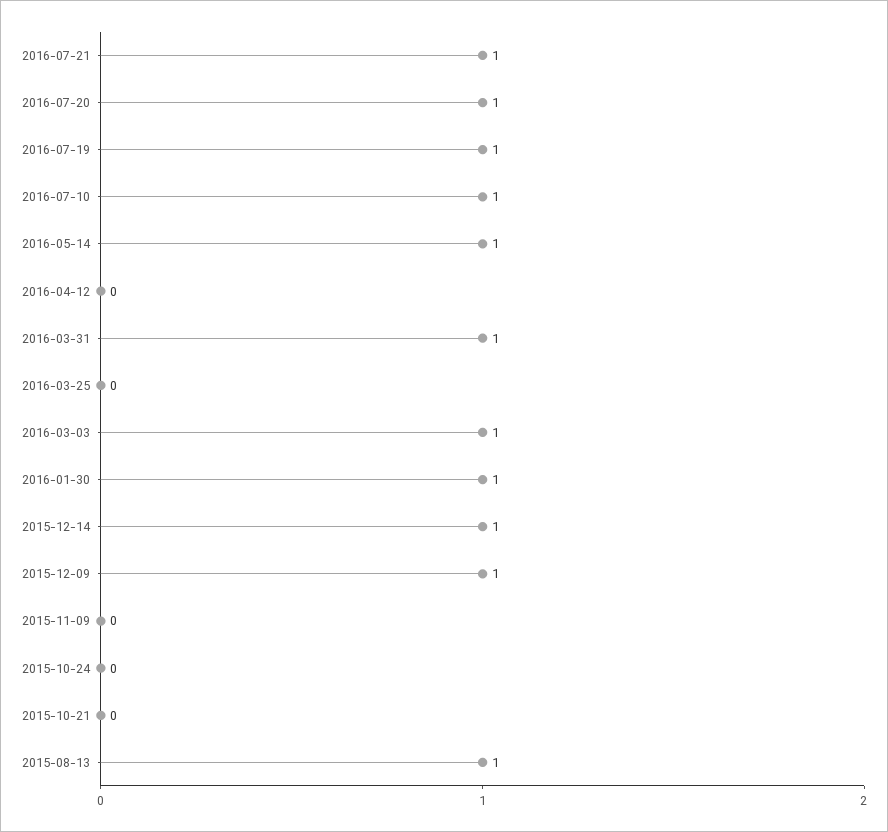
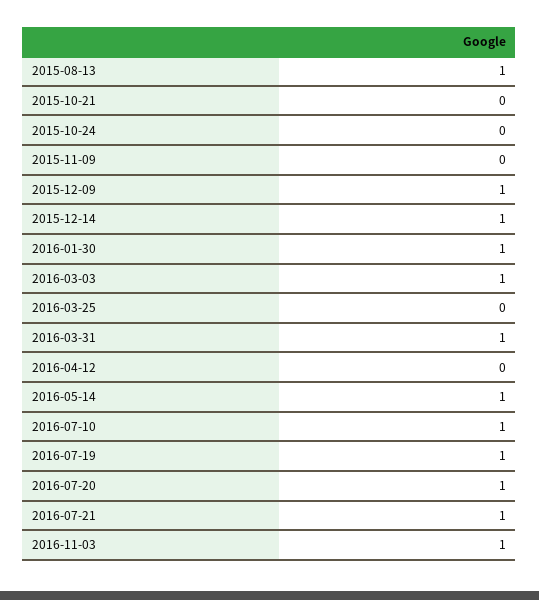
2016-11-03: none -> 1

